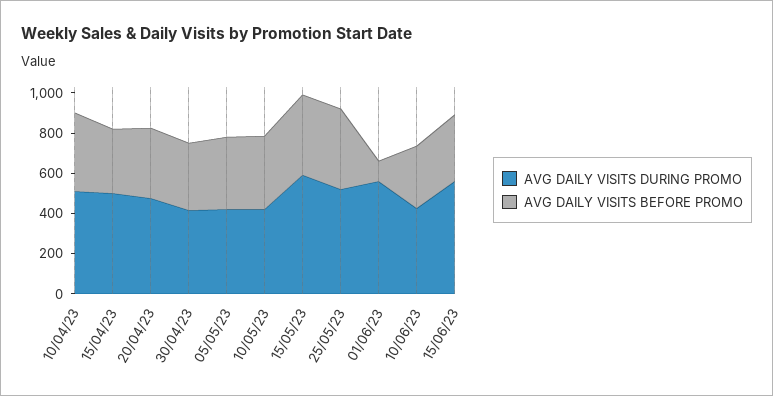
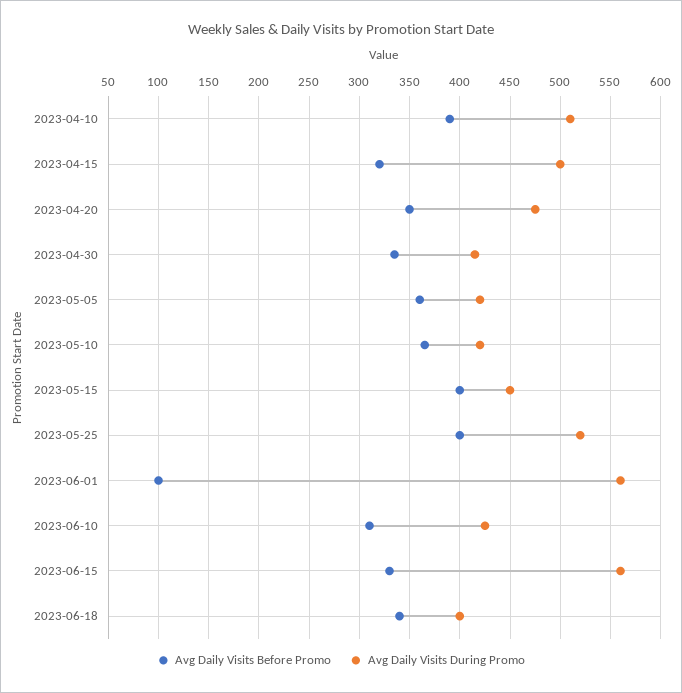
AVG DAILY VISITS DURING PROMO, 15/05/23: 600 -> 450
AVG DAILY VISITS BEFORE PROMO, 2023-06-18: none -> 340
AVG DAILY VISITS DURING PROMO, 2023-06-18: none -> 400

